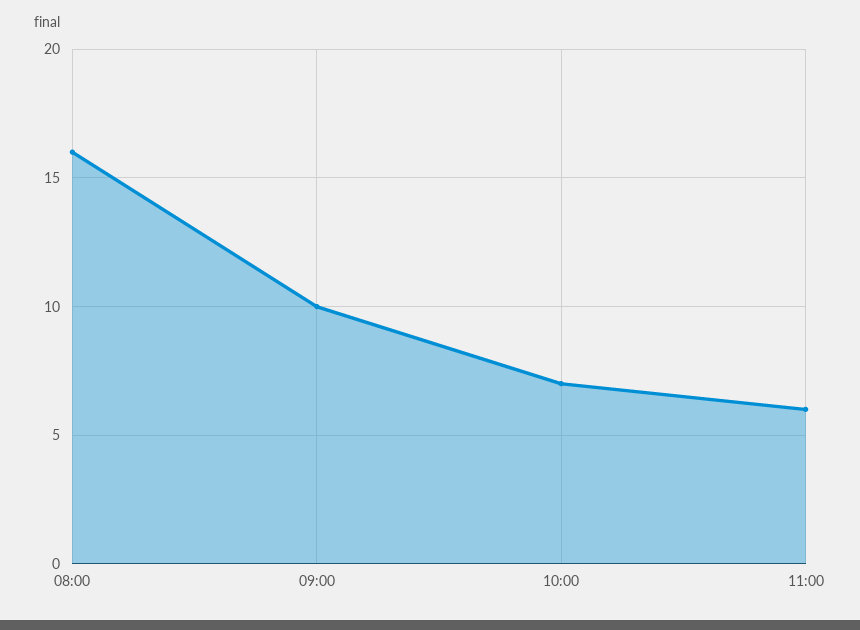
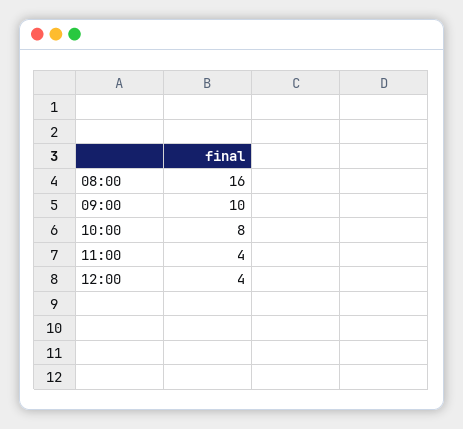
10:00: 7 -> 8
11:00: 6 -> 4
12:00: none -> 4

